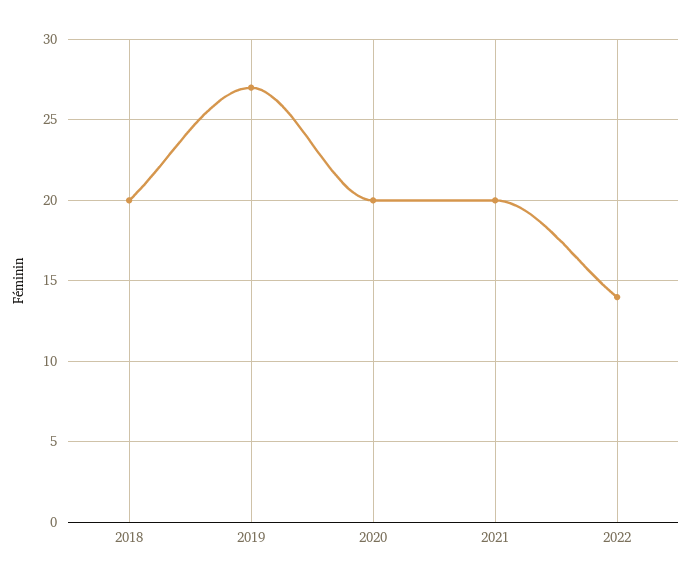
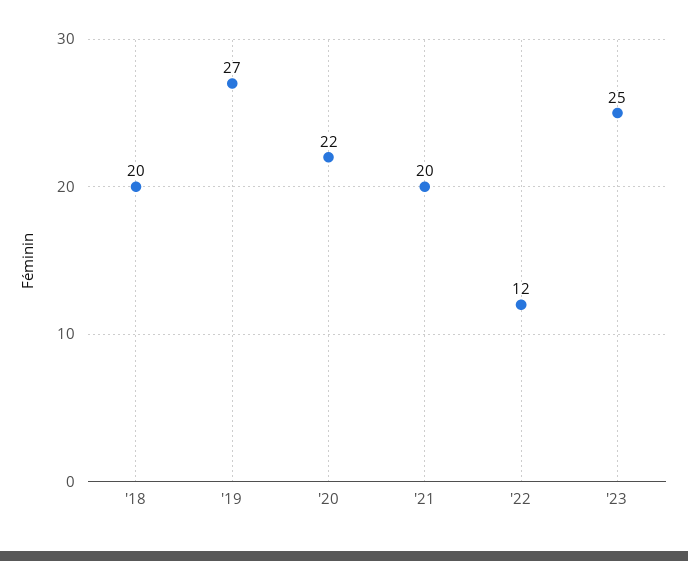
2020: 20 -> 22
2022: 14 -> 12
'23: none -> 25

